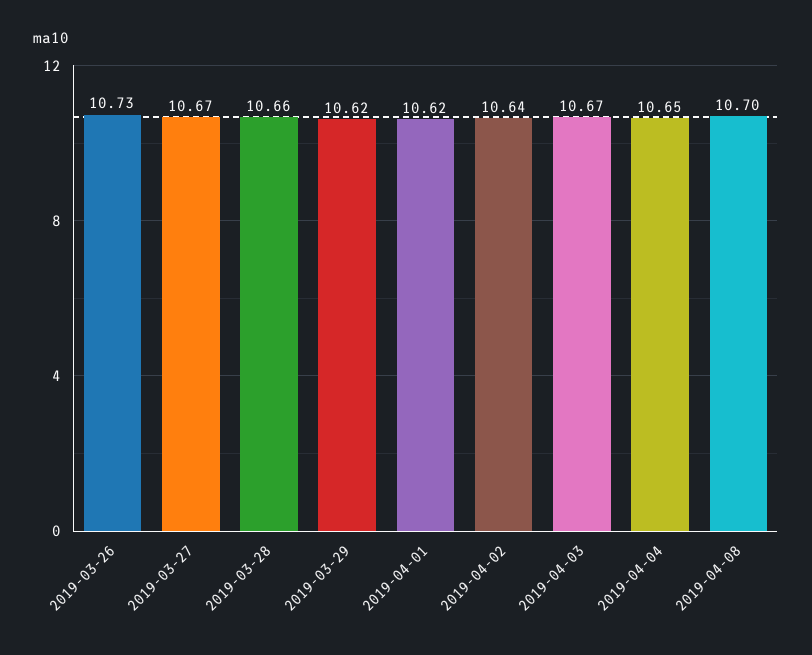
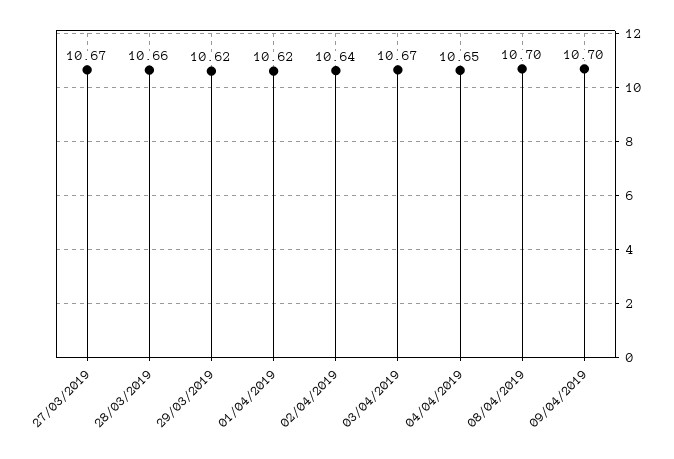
2019-03-26: 10.73 -> none
09/04/2019: none -> 10.7

